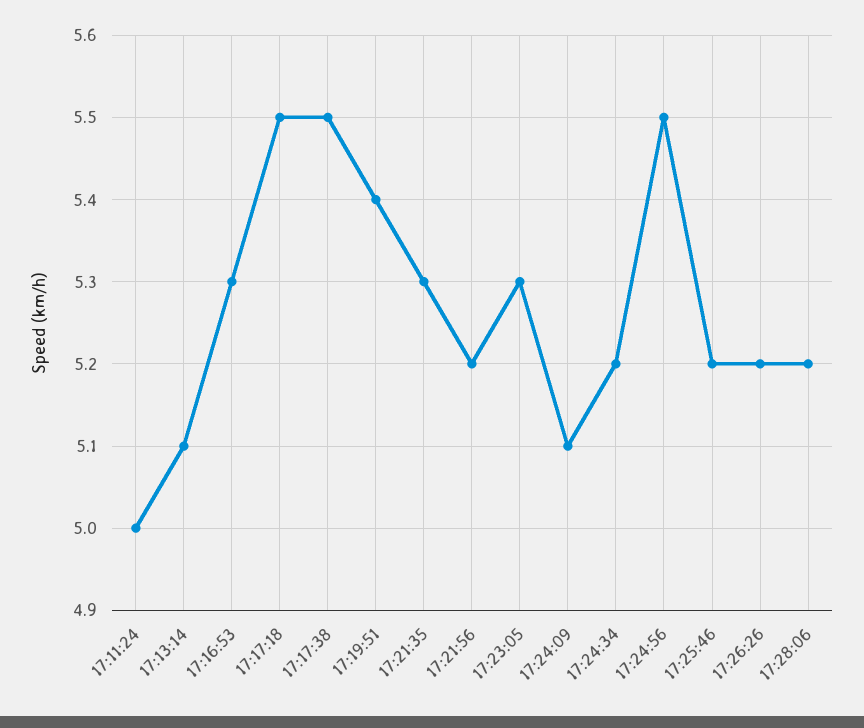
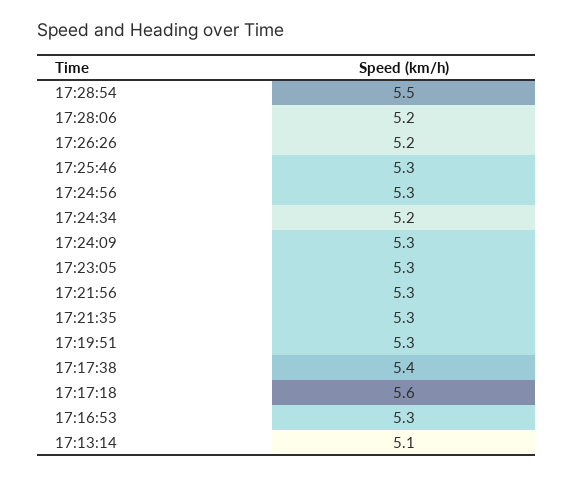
17:11:24: 5 -> none
17:17:18: 5.5 -> 5.6
17:17:38: 5.5 -> 5.4
17:19:51: 5.4 -> 5.3
17:21:56: 5.2 -> 5.3
17:24:09: 5.1 -> 5.3
17:24:56: 5.5 -> 5.3
17:25:46: 5.2 -> 5.3
17:28:54: none -> 5.5

